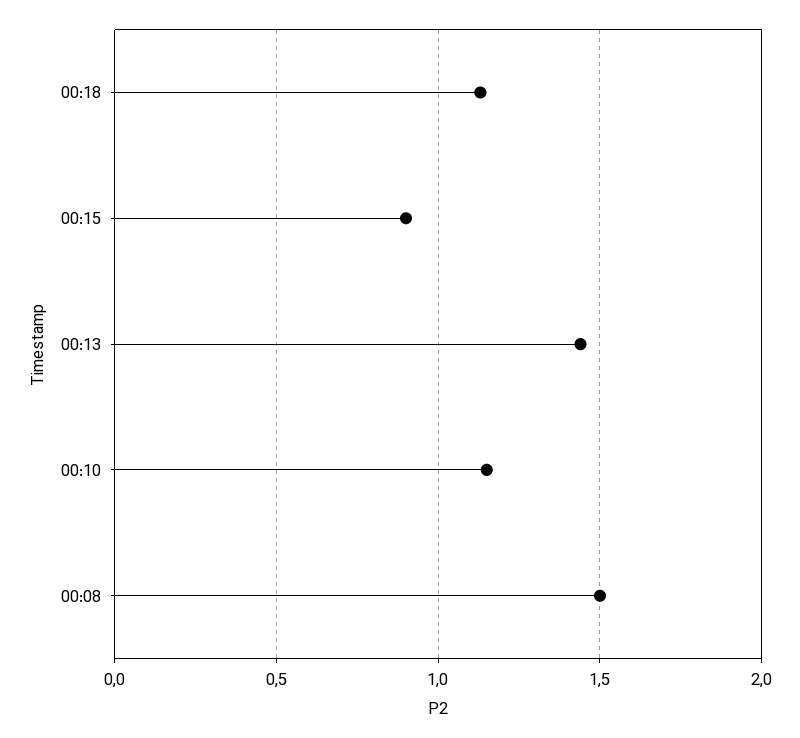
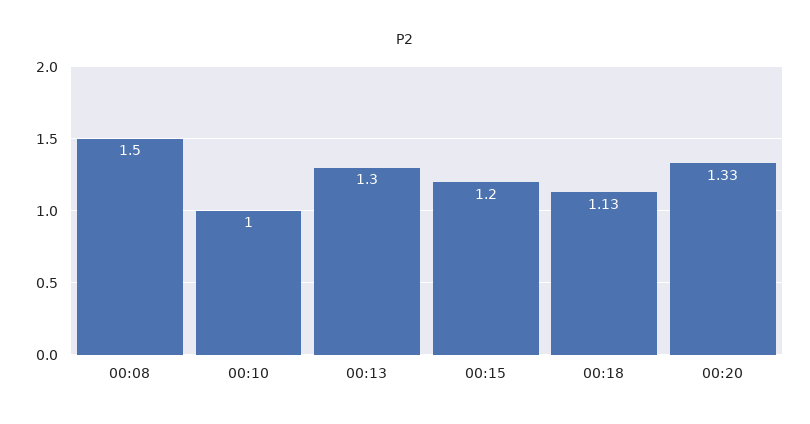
00:15: 0.9 -> 1.2
00:13: 1.45 -> 1.3
00:10: 1.15 -> 1
00:20: none -> 1.33

